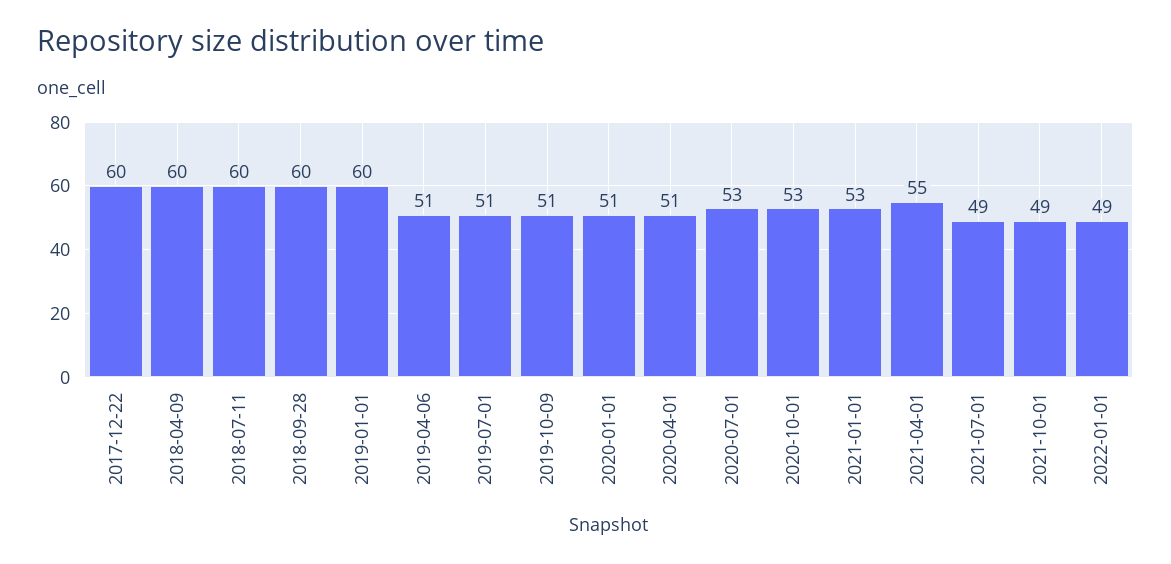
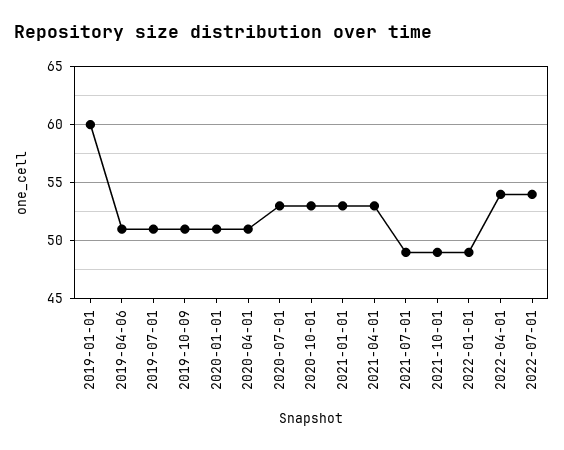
2017-12-22: 60 -> none
2018-04-09: 60 -> none
2018-07-11: 60 -> none
2018-09-28: 60 -> none
2021-04-01: 55 -> 53
2022-04-01: none -> 54
2022-07-01: none -> 54

